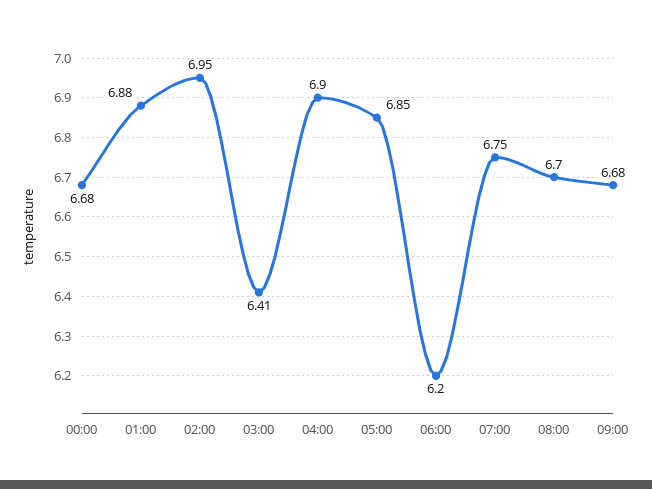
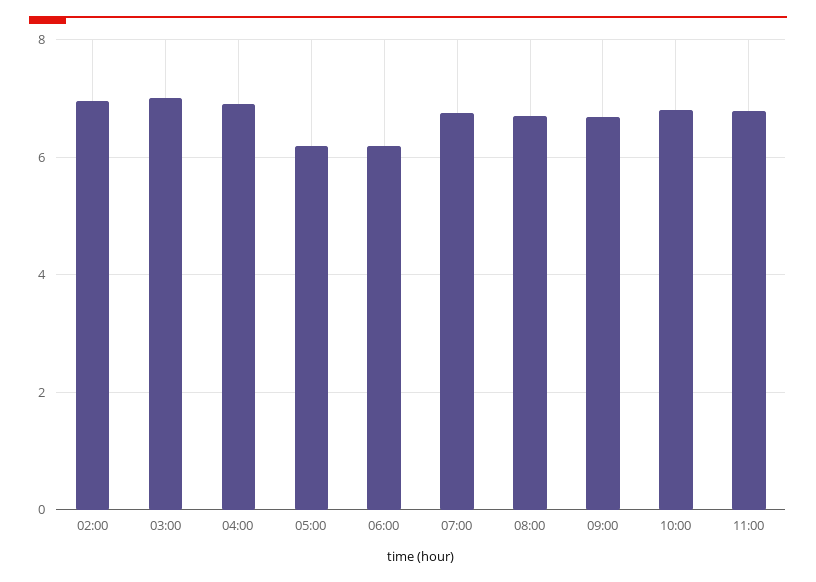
00:00: 6.68 -> none
01:00: 6.88 -> none
03:00: 6.41 -> 7
05:00: 6.85 -> 6.2
10:00: none -> 6.8
11:00: none -> 6.8

